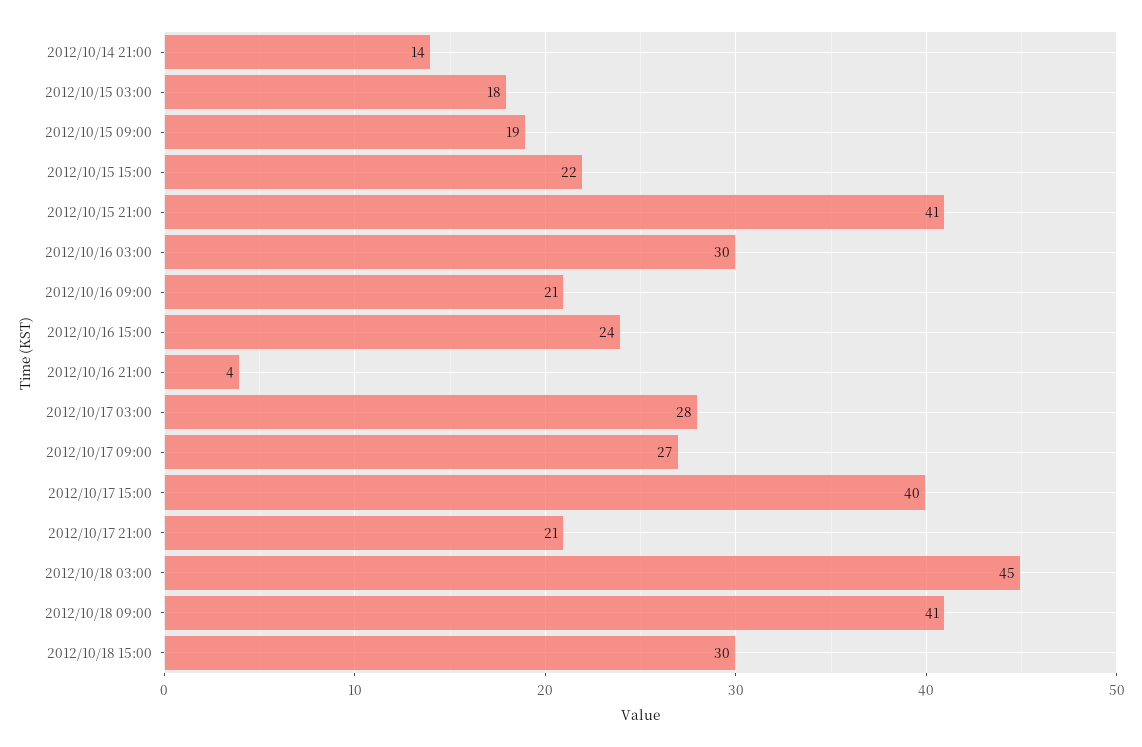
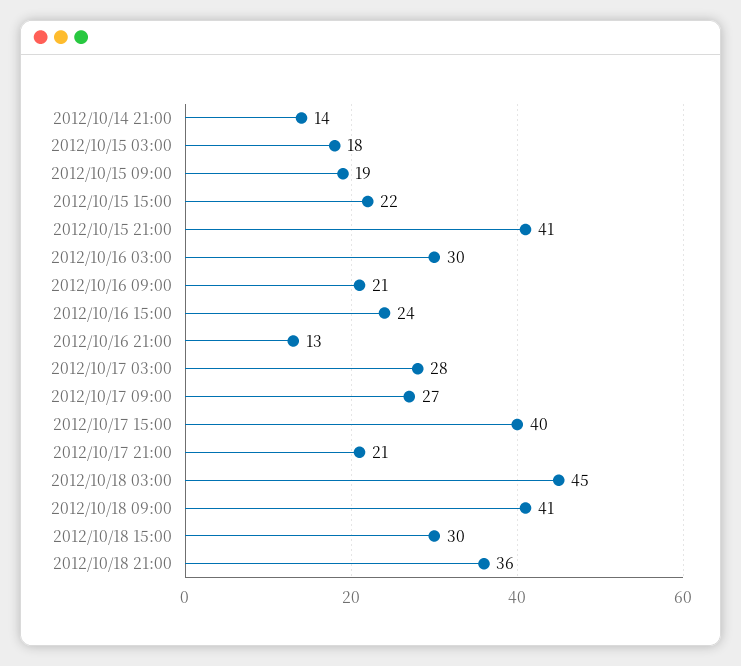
2012/10/16 21:00: 4 -> 13
2012/10/18 21:00: none -> 36

